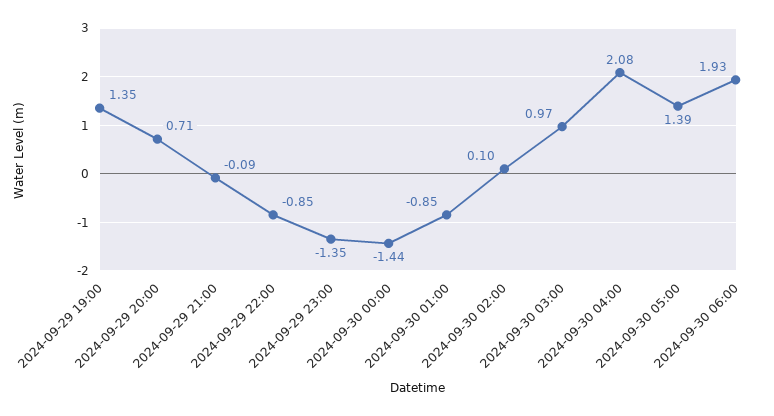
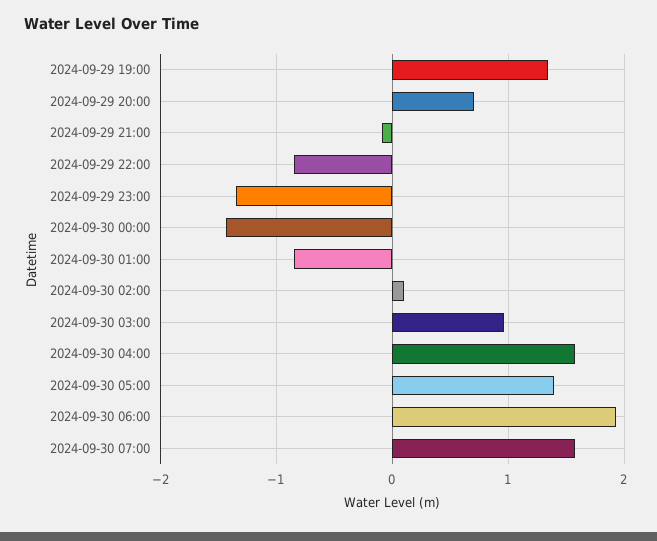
2024-09-30 04:00: 2.08 -> 1.6
2024-09-30 07:00: none -> 1.6

